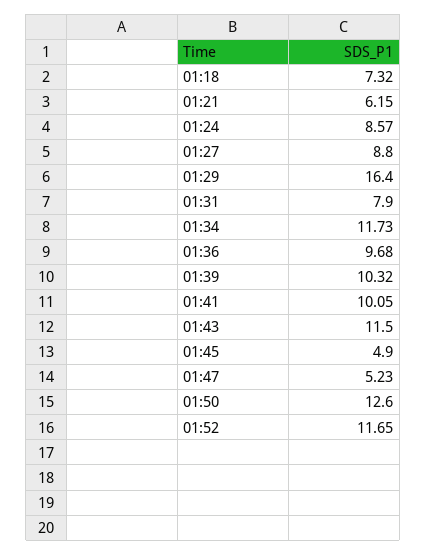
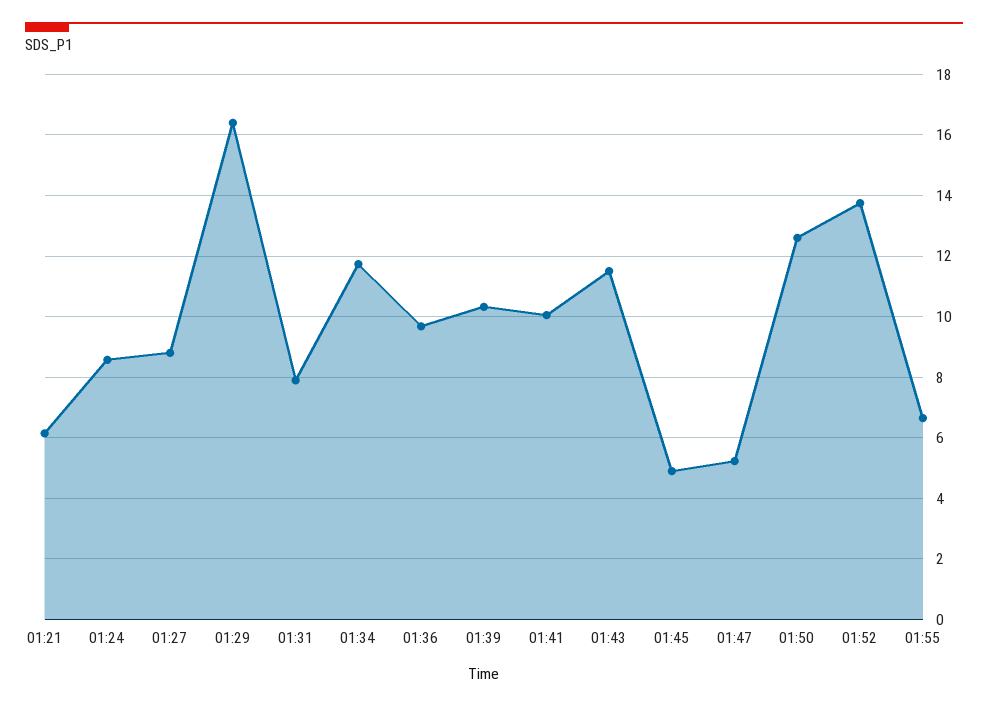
01:18: 7.32 -> none
01:52: 11.65 -> 13.8
01:55: none -> 6.6

